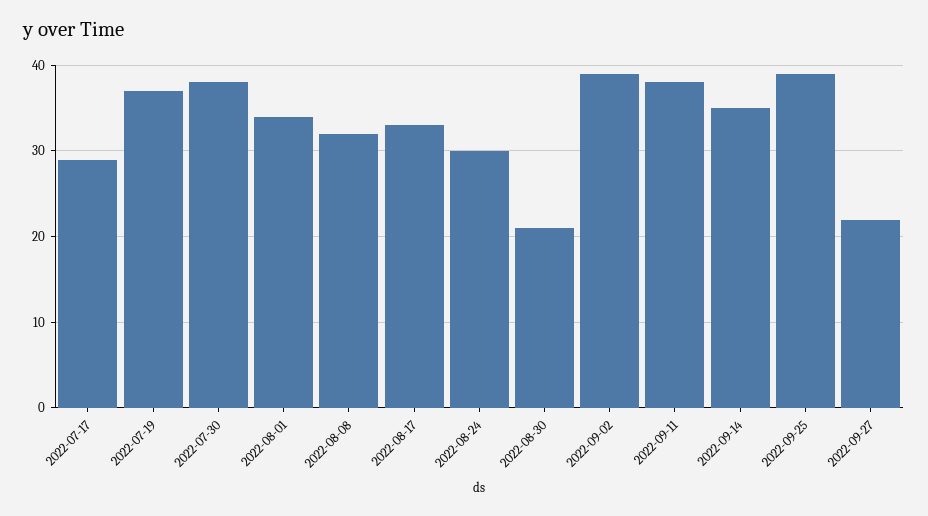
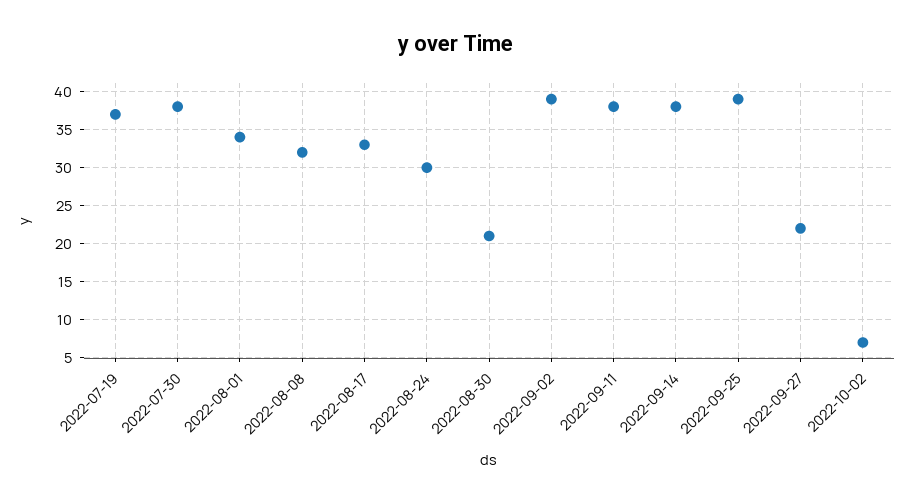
2022-07-17: 29 -> none
2022-09-14: 35 -> 38
2022-10-02: none -> 7

